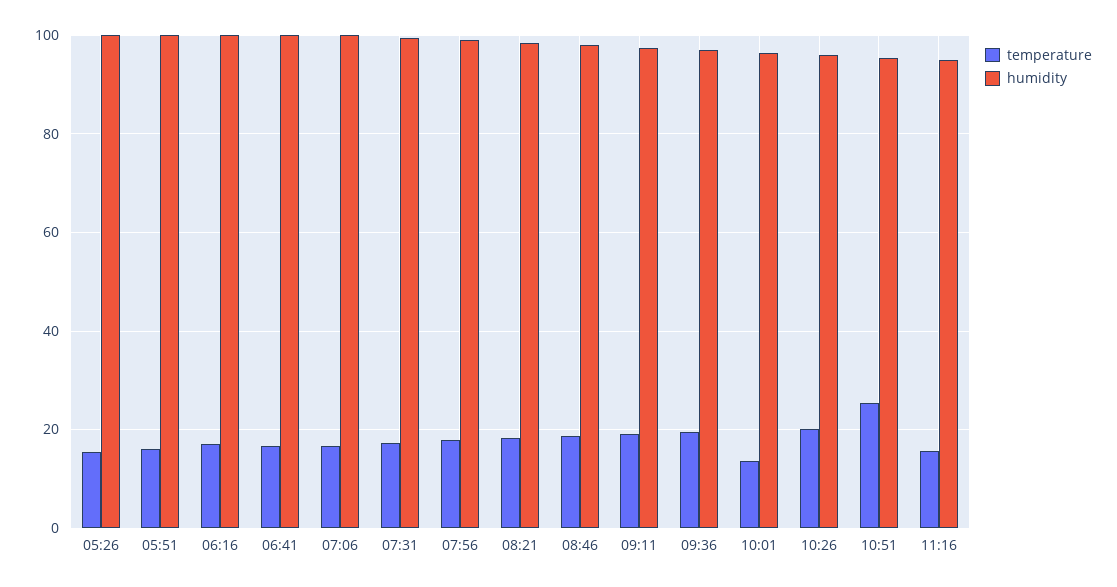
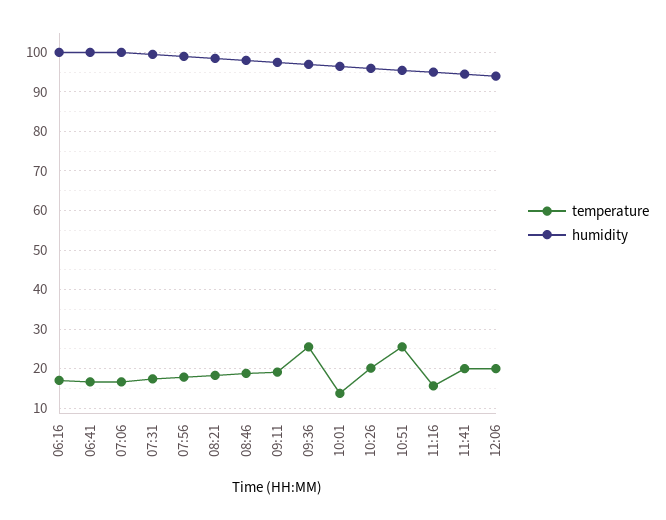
temperature, 05:26: 16 -> none
humidity, 05:26: 100 -> none
temperature, 05:51: 16 -> none
humidity, 05:51: 100 -> none
temperature, 09:36: 20 -> 26
temperature, 11:41: none -> 20
humidity, 11:41: none -> 94
temperature, 12:06: none -> 20
humidity, 12:06: none -> 94

